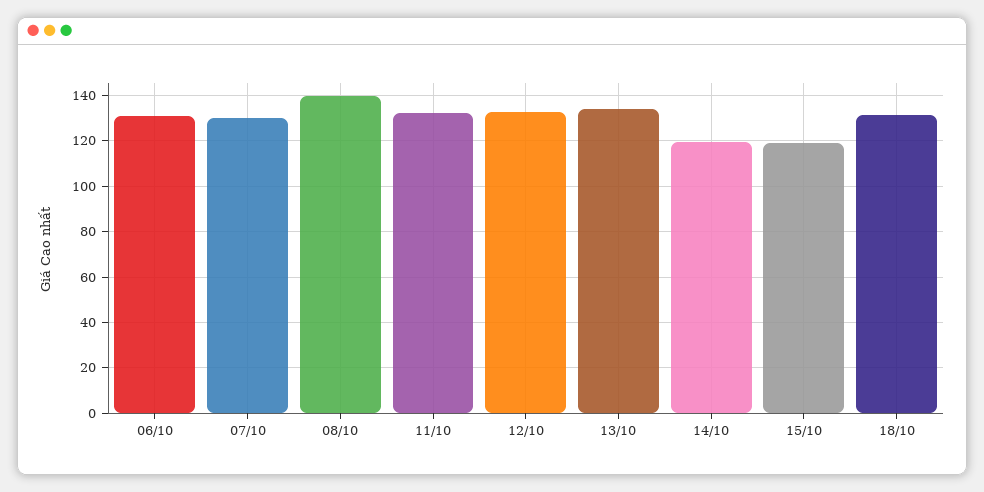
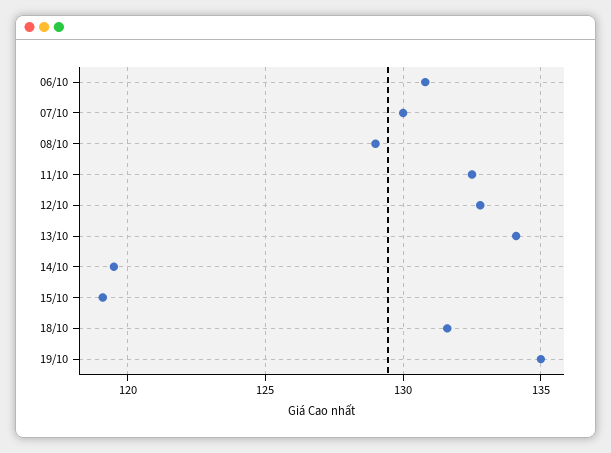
08/10: 140 -> 129
19/10: none -> 135

